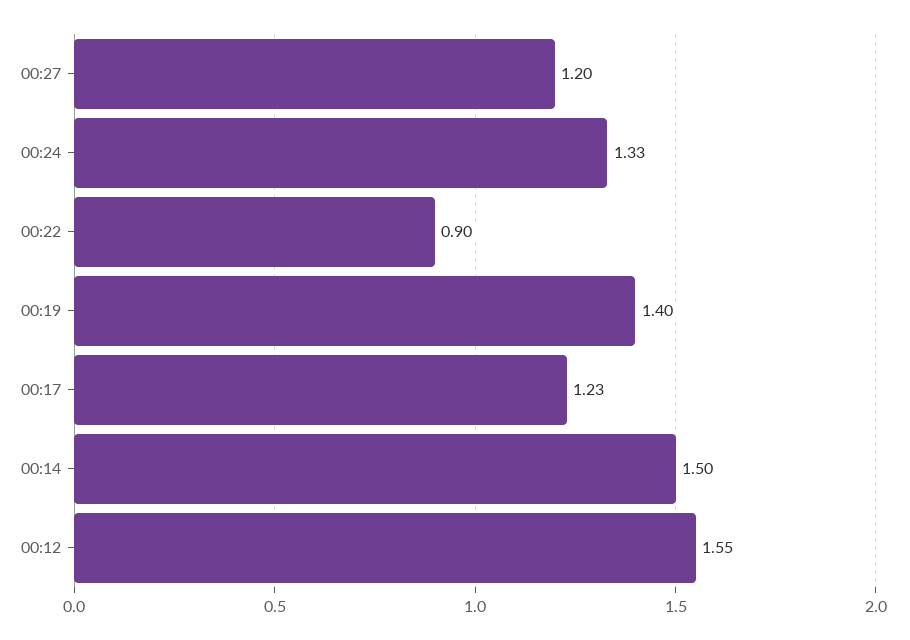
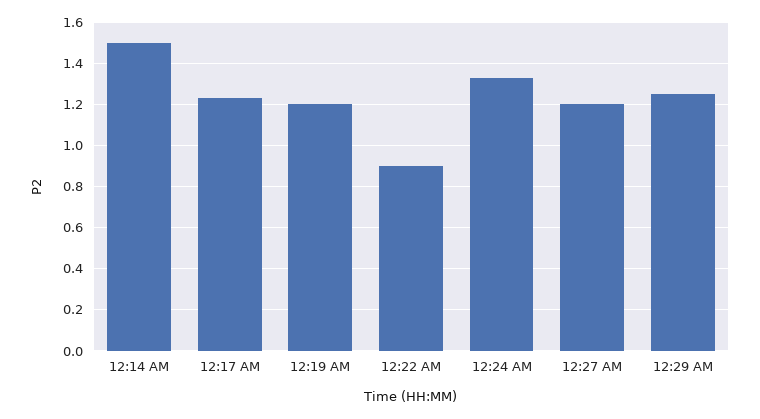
00:19: 1.4 -> 1.2
00:12: 1.55 -> none
12:29 AM: none -> 1.25

